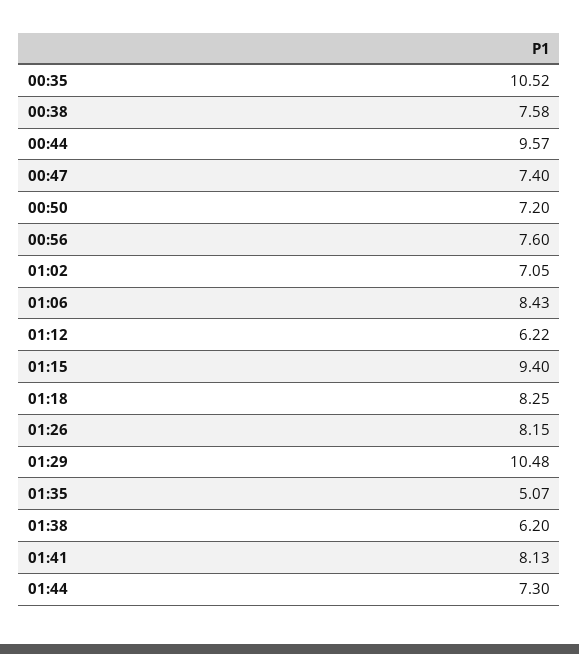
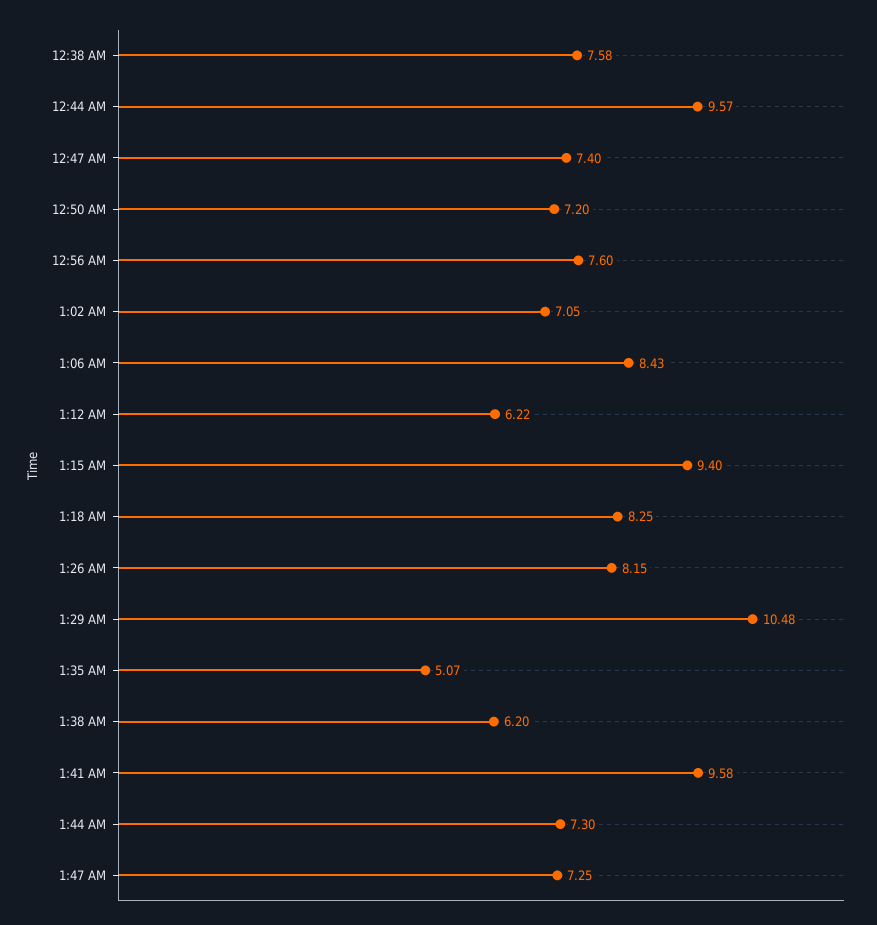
00:35: 10.52 -> none
01:41: 8.13 -> 9.58
1:47 AM: none -> 7.25

